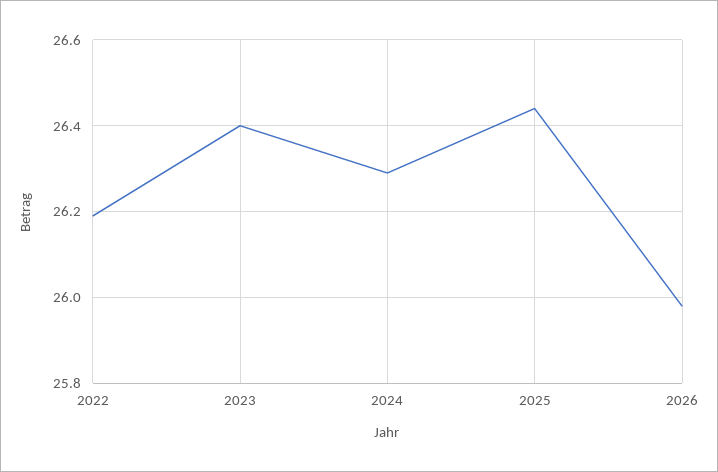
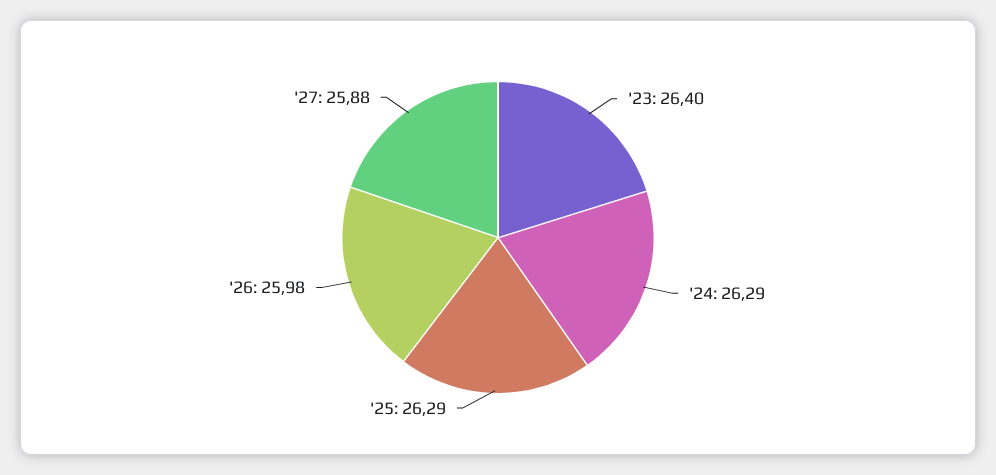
2022: 26.2 -> none
2025: 26.45 -> 26.29
'27: none -> 25.88

